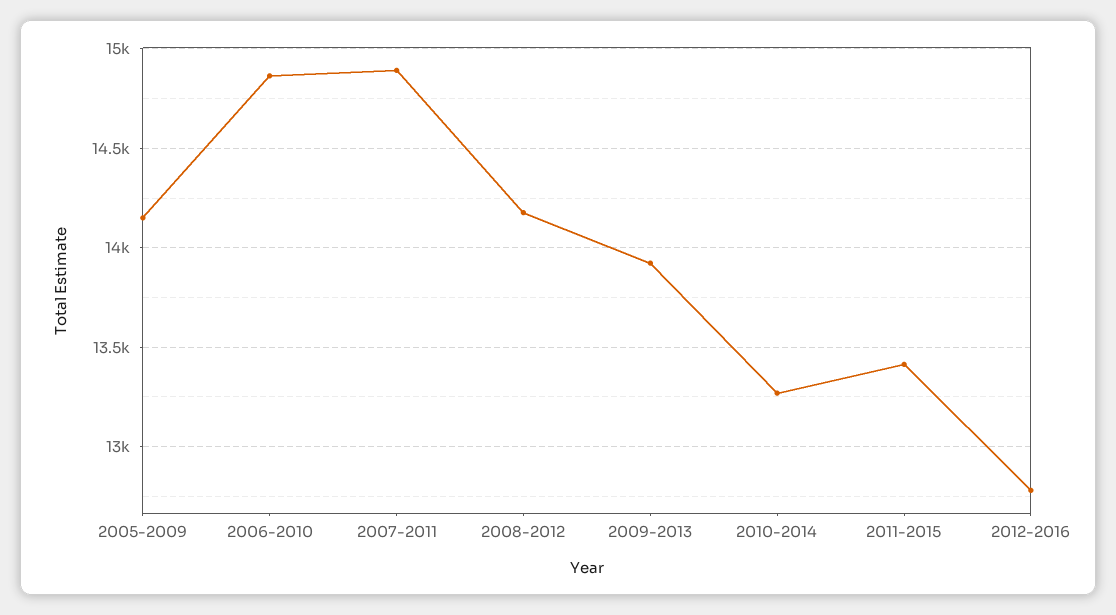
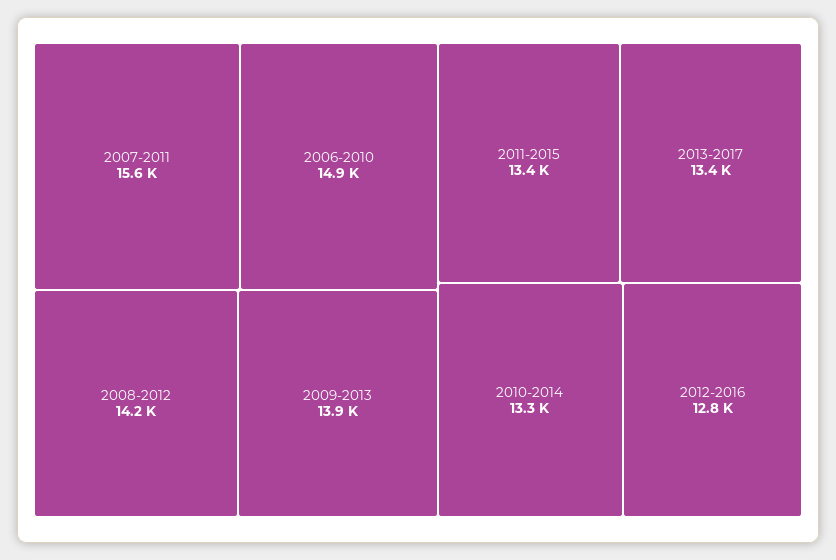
2005-2009: 14150 -> none
2007-2011: 14900 -> 15600
2013-2017: none -> 13400

